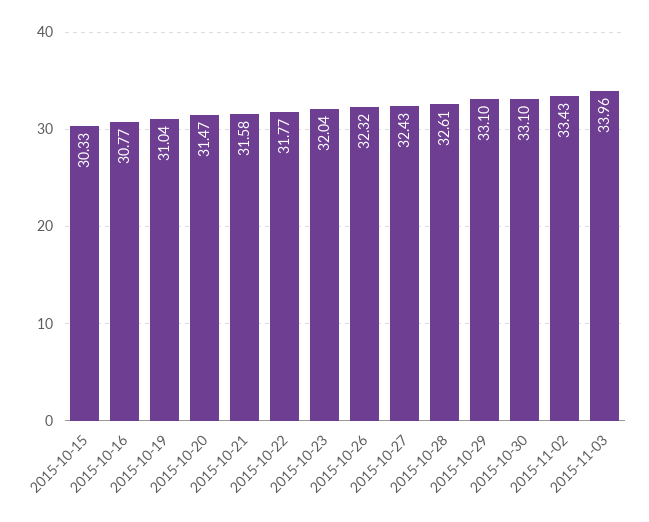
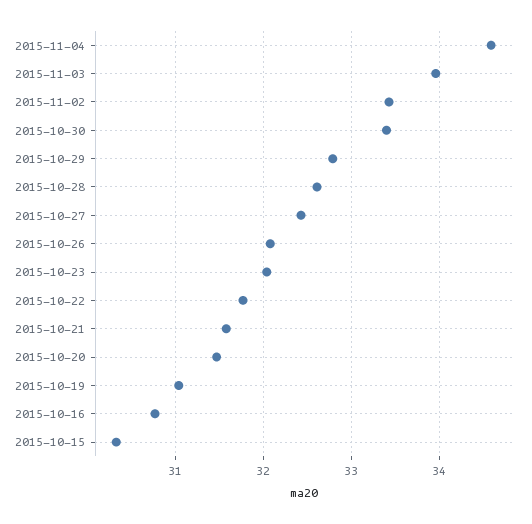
2015-10-26: 32.32 -> 32.1
2015-10-29: 33.1 -> 32.8
2015-10-30: 33.1 -> 33.4
2015-11-04: none -> 34.6

